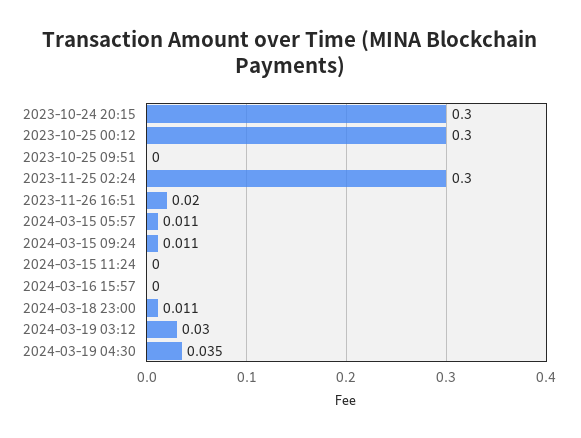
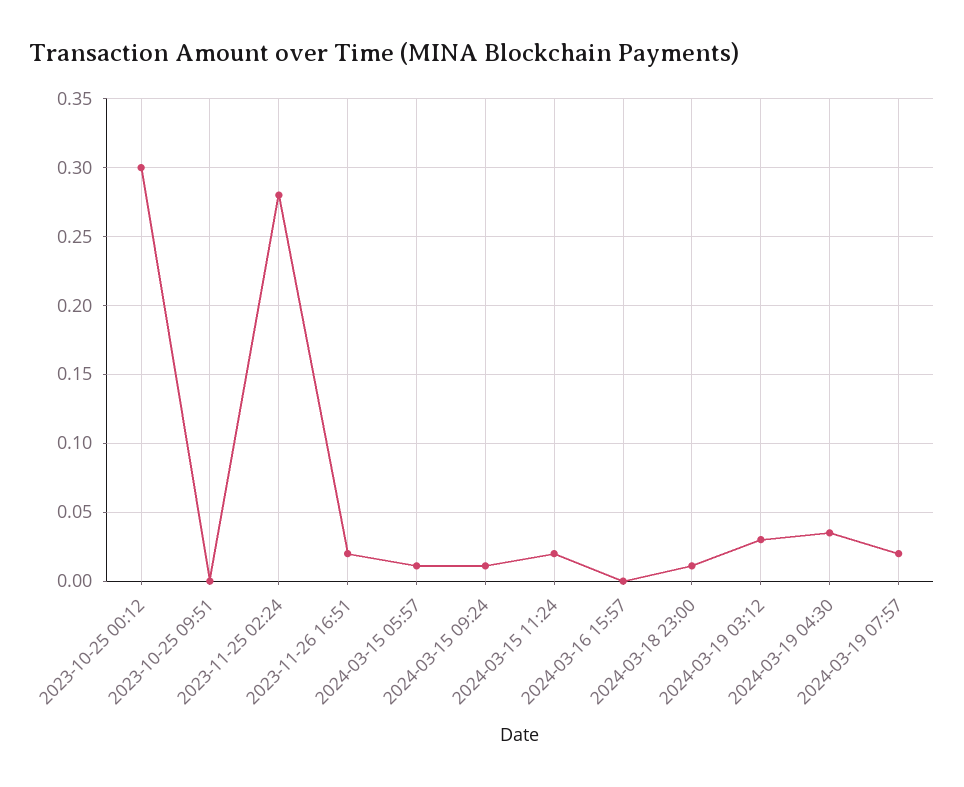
2023-10-24 20:15: 0.3 -> none
2023-11-25 02:24: 0.3 -> 0.28
2024-03-15 11:24: 0 -> 0.02
2024-03-19 07:57: none -> 0.02

